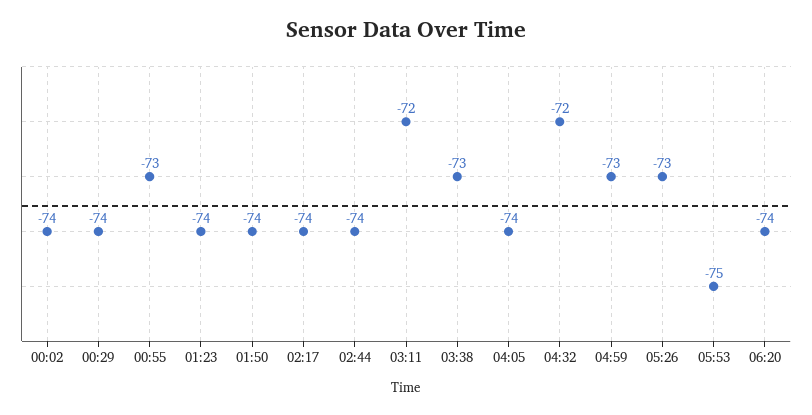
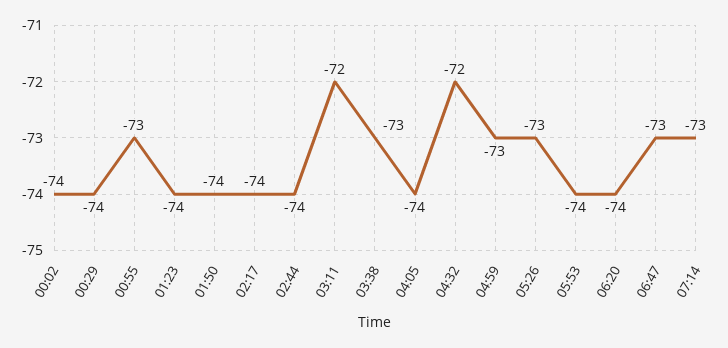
05:53: -75 -> -74
06:47: none -> -73
07:14: none -> -73

